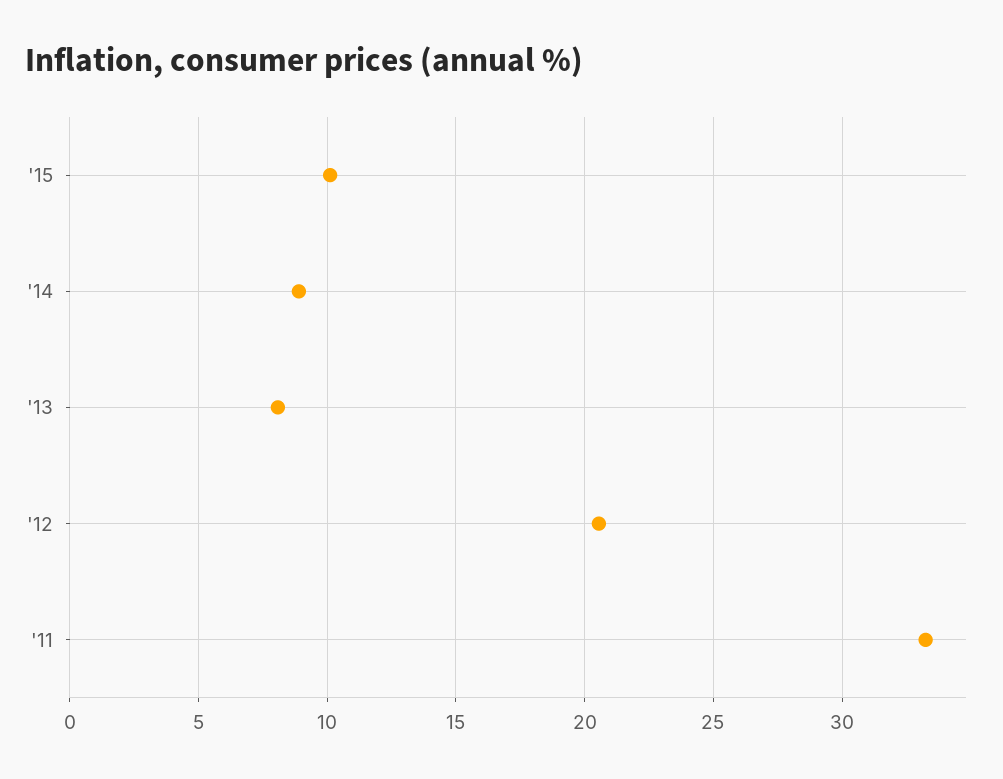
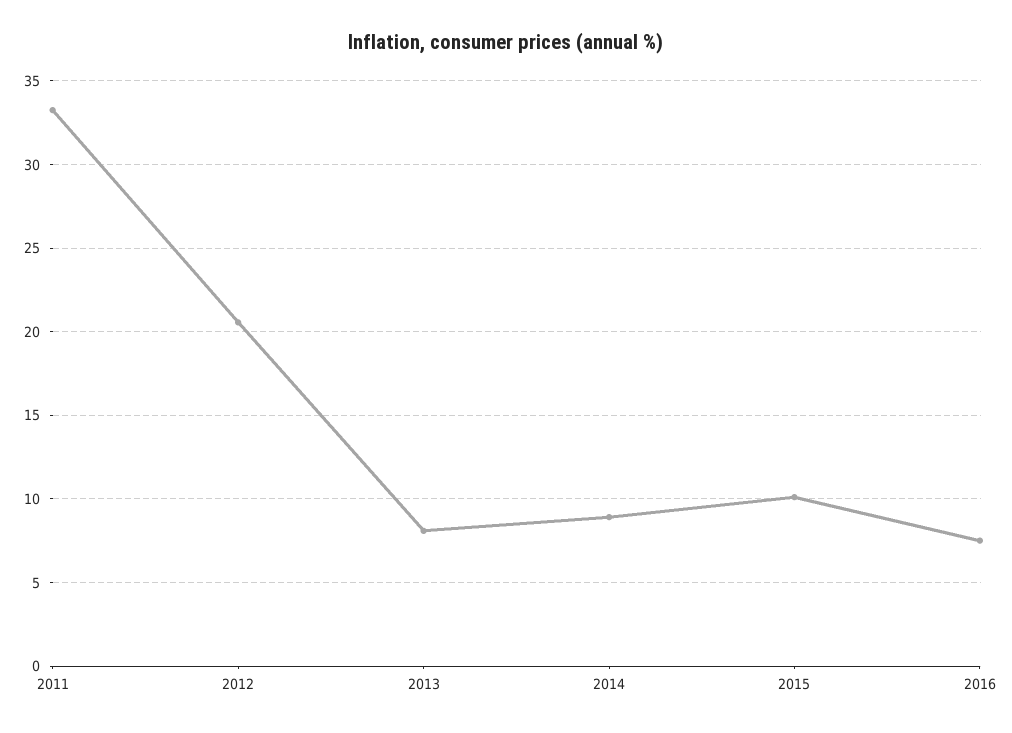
2016: none -> 7.5

